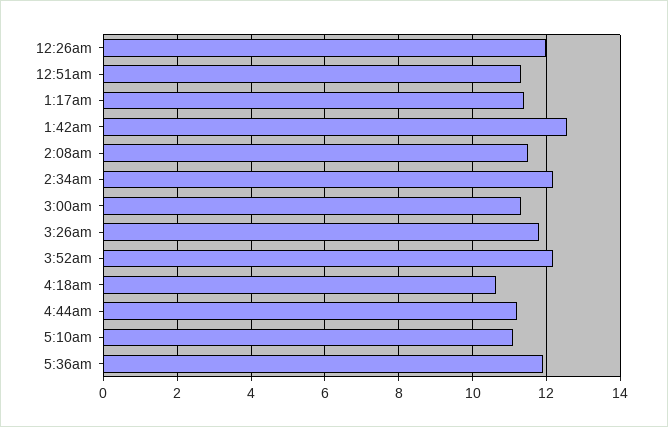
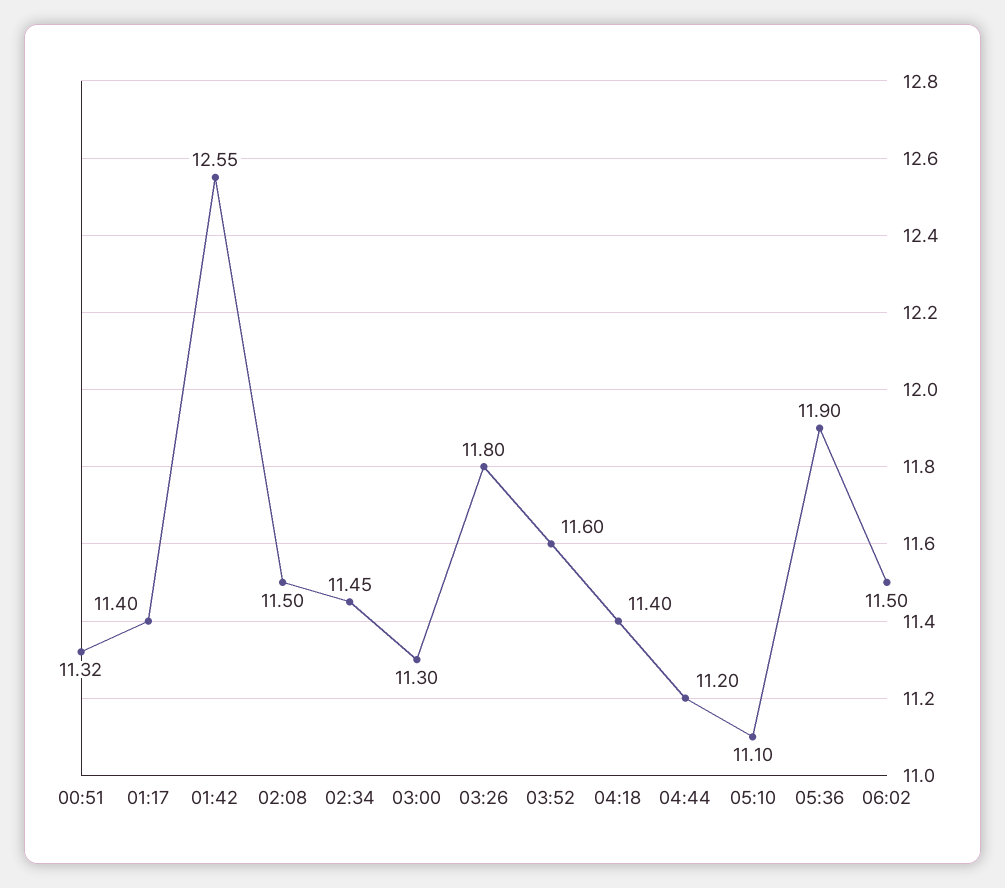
12:26am: 12 -> none
2:34am: 12.2 -> 11.45
3:52am: 12.2 -> 11.6
4:18am: 10.6 -> 11.4
06:02: none -> 11.5

